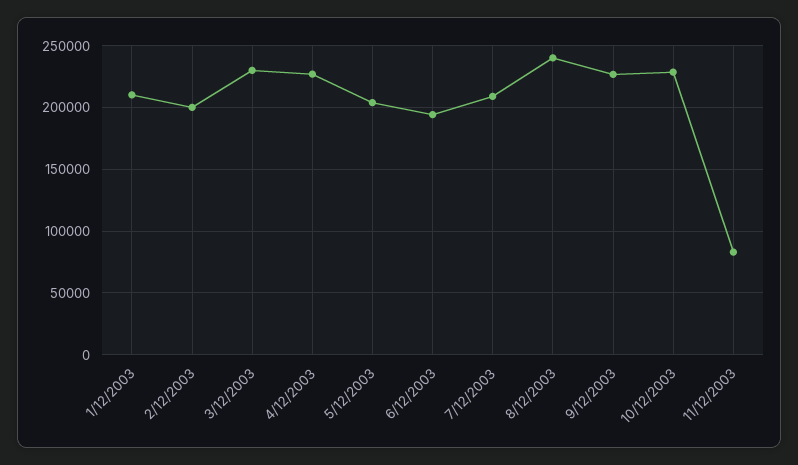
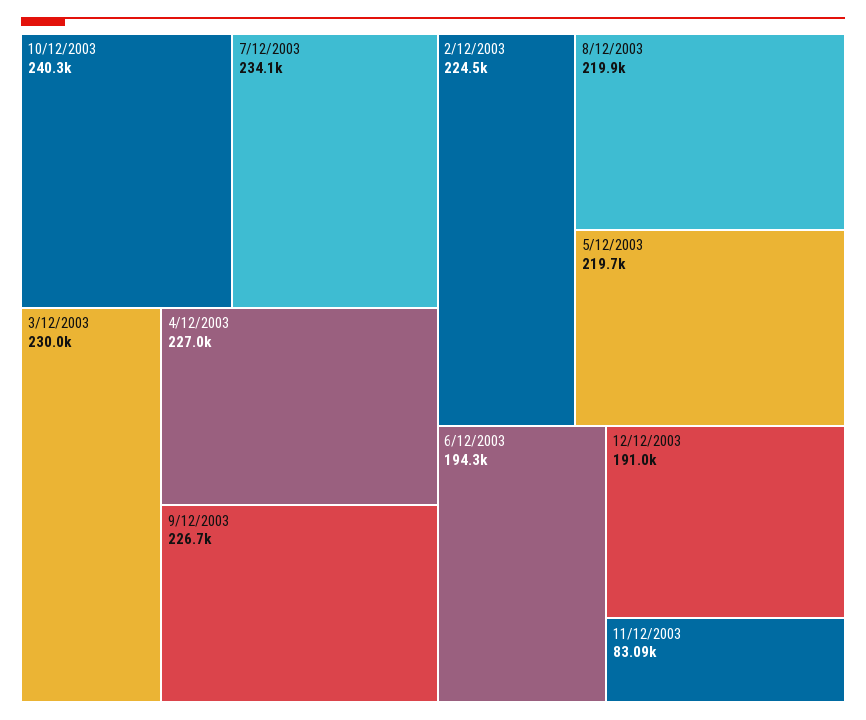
1/12/2003: 210000 -> none
2/12/2003: 200000 -> 224500
5/12/2003: 205000 -> 219700
7/12/2003: 210000 -> 234100
8/12/2003: 240000 -> 219900
10/12/2003: 230000 -> 240300
12/12/2003: none -> 191000

